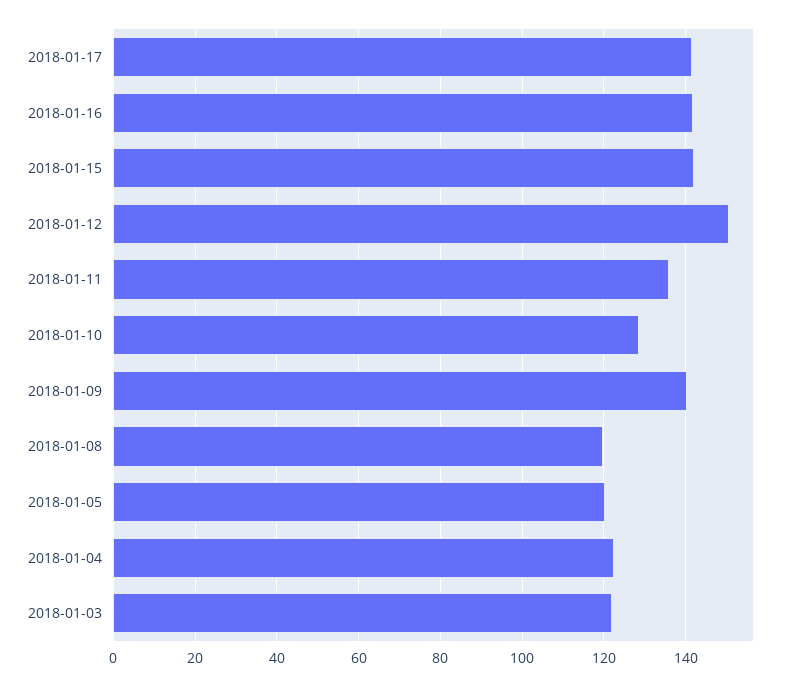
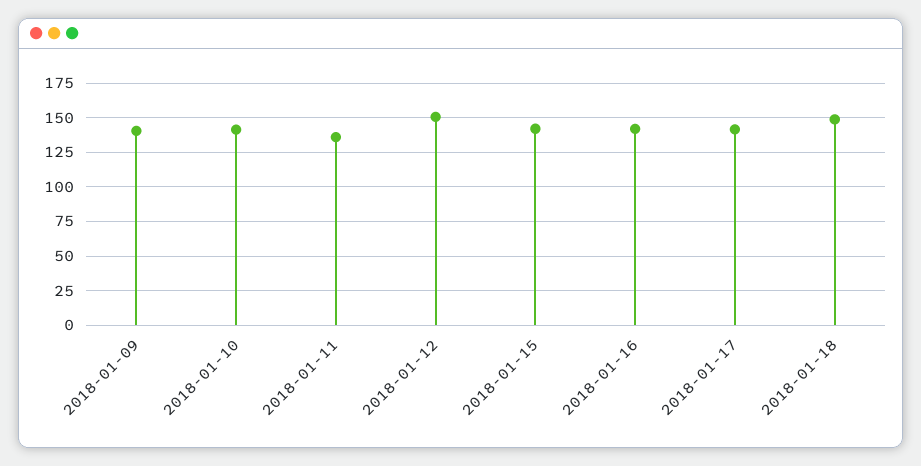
2018-01-10: 128 -> 140
2018-01-08: 120 -> none
2018-01-05: 120 -> none
2018-01-04: 122 -> none
2018-01-03: 122 -> none
2018-01-18: none -> 150

